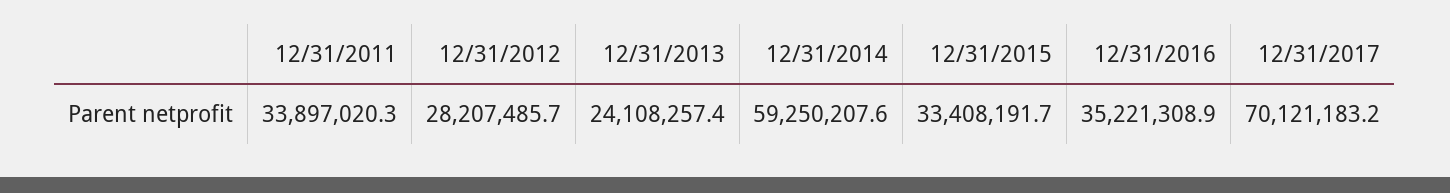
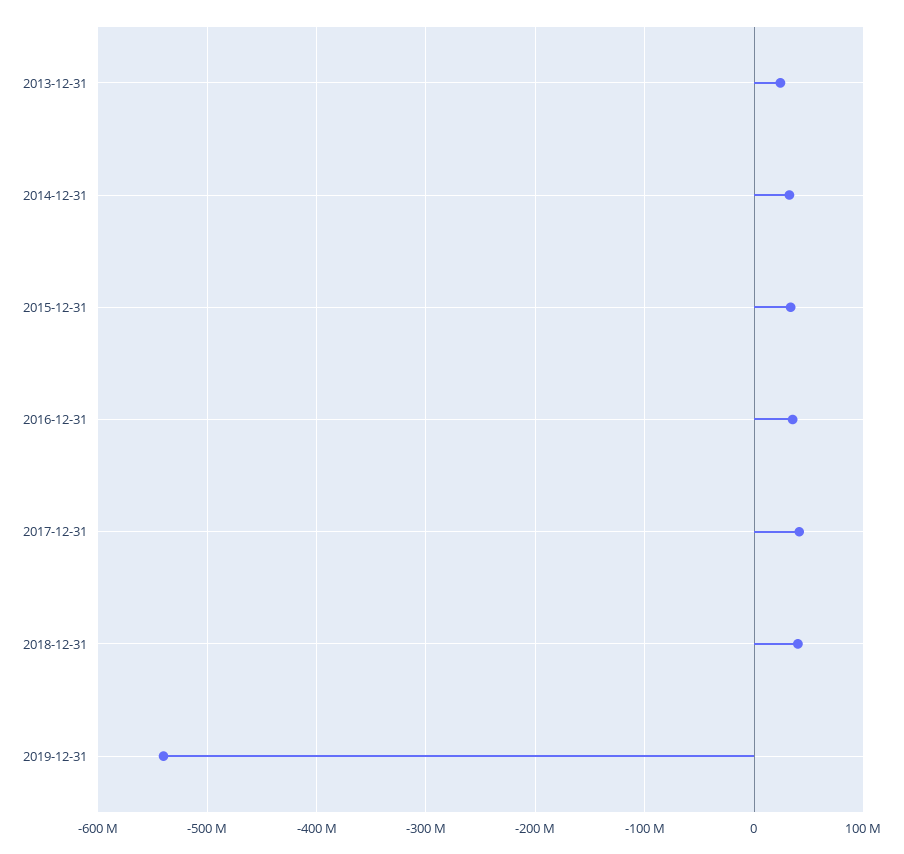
12/31/2011: 33897020.3 -> none
12/31/2012: 28207485.7 -> none
12/31/2014: 59250207.6 -> 30000000
12/31/2017: 70121183.2 -> 40000000
2018-12-31: none -> 40000000
2019-12-31: none -> -540000000

